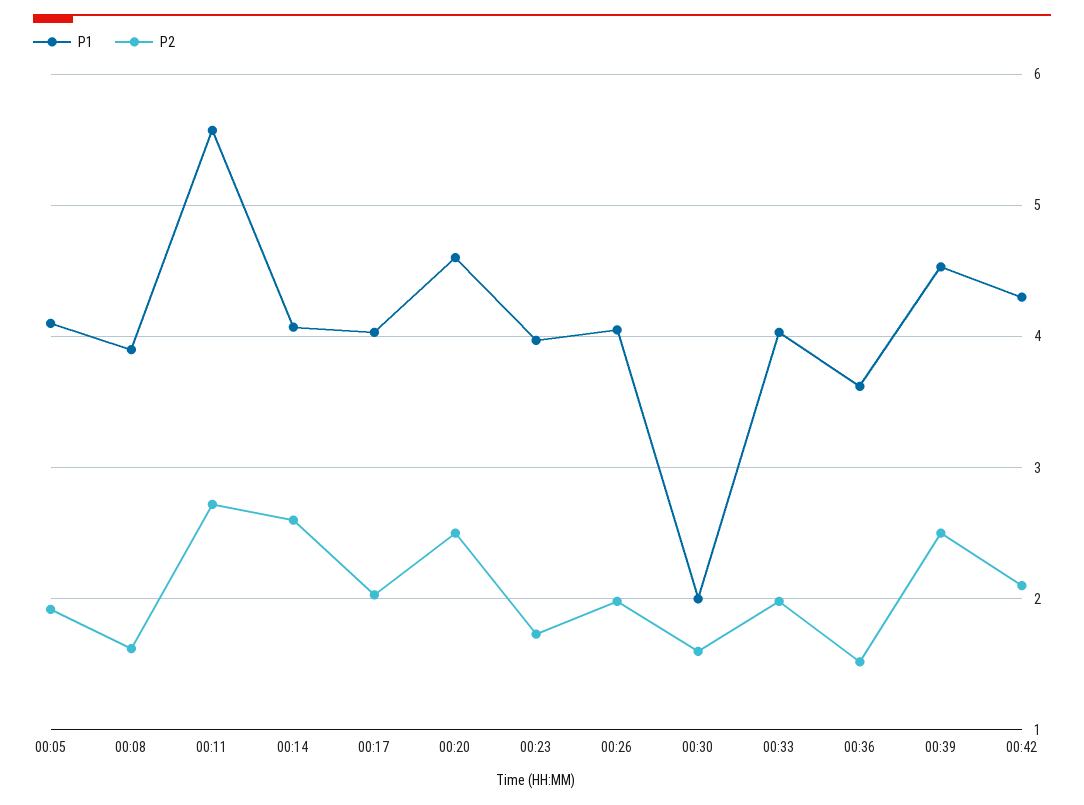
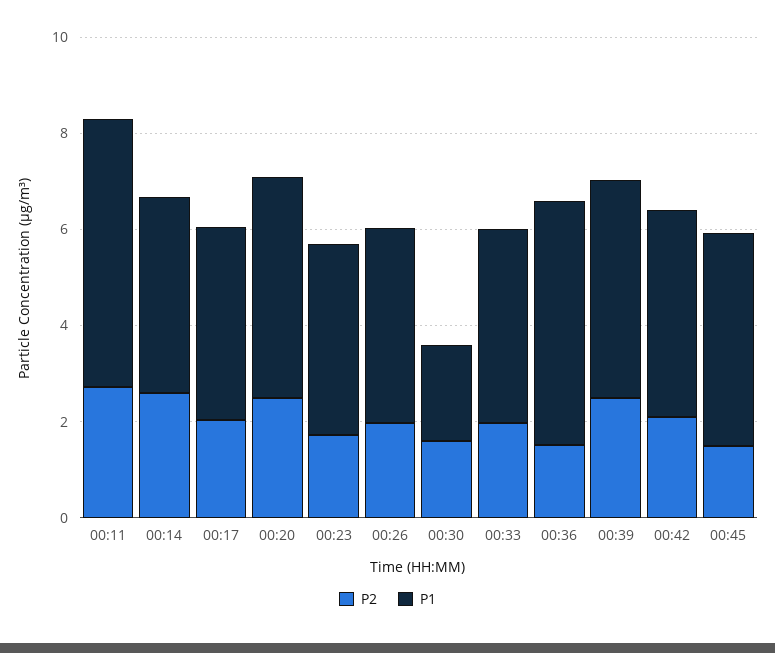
P1, 00:05: 4.1 -> none
P2, 00:05: 1.9 -> none
P1, 00:08: 3.9 -> none
P2, 00:08: 1.6 -> none
P1, 00:36: 3.6 -> 5
P2, 00:45: none -> 1.5
P1, 00:45: none -> 4.5

